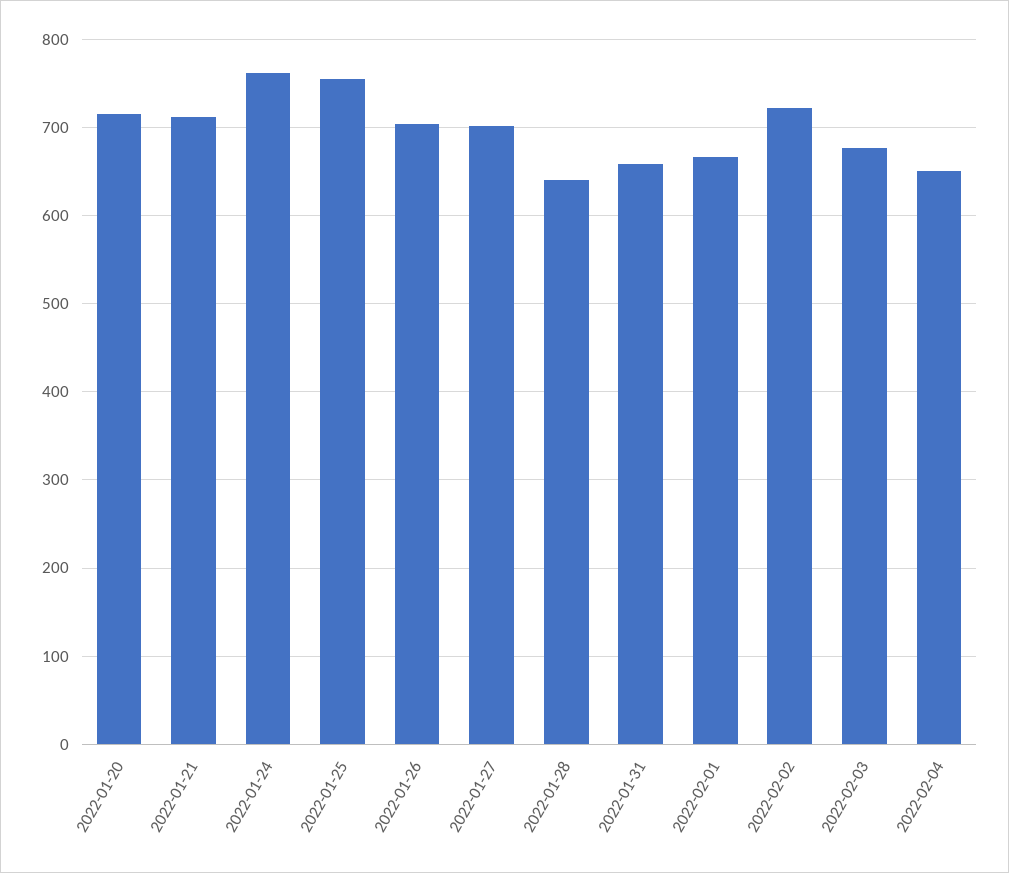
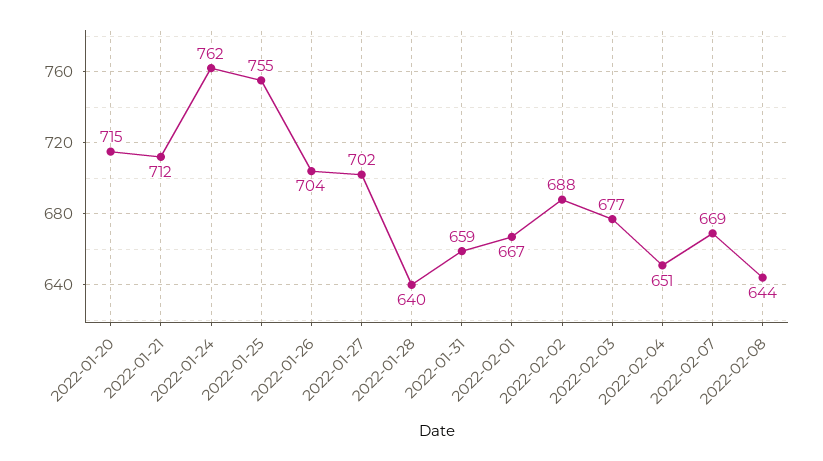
2022-02-02: 720 -> 688
2022-02-07: none -> 669
2022-02-08: none -> 644

